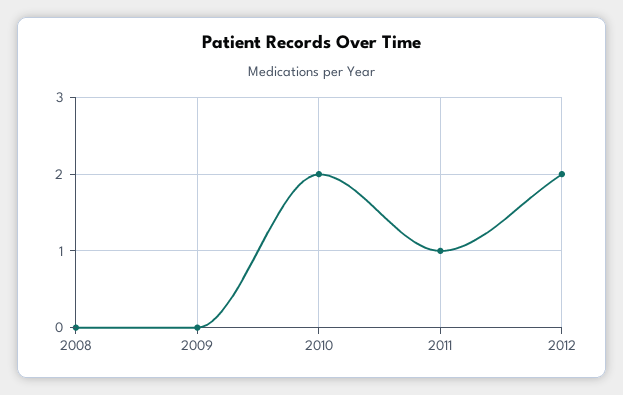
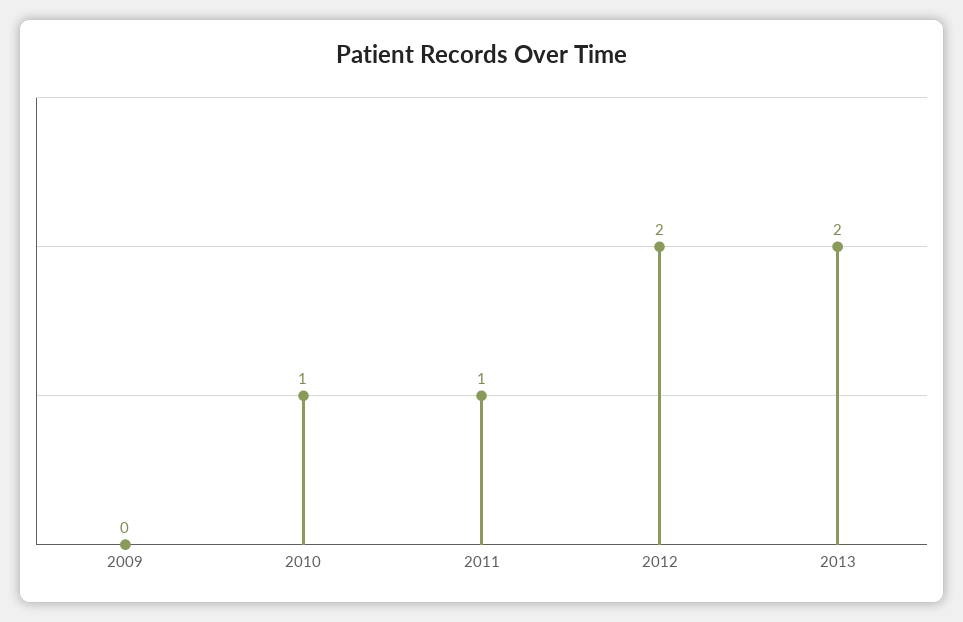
2008: 0 -> none
2010: 2 -> 1
2013: none -> 2

